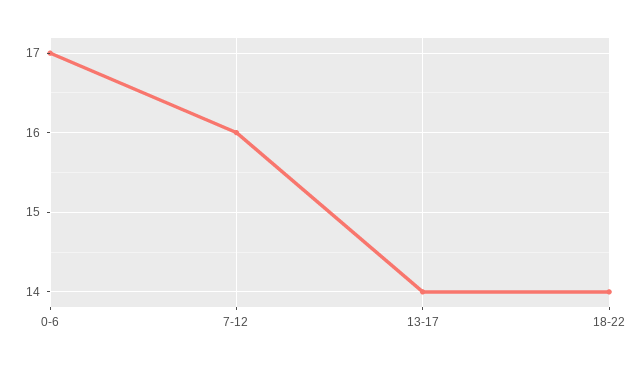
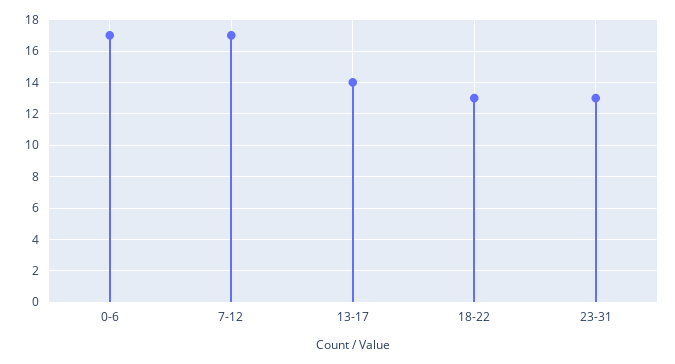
7-12: 16 -> 17
18-22: 14 -> 13
23-31: none -> 13

